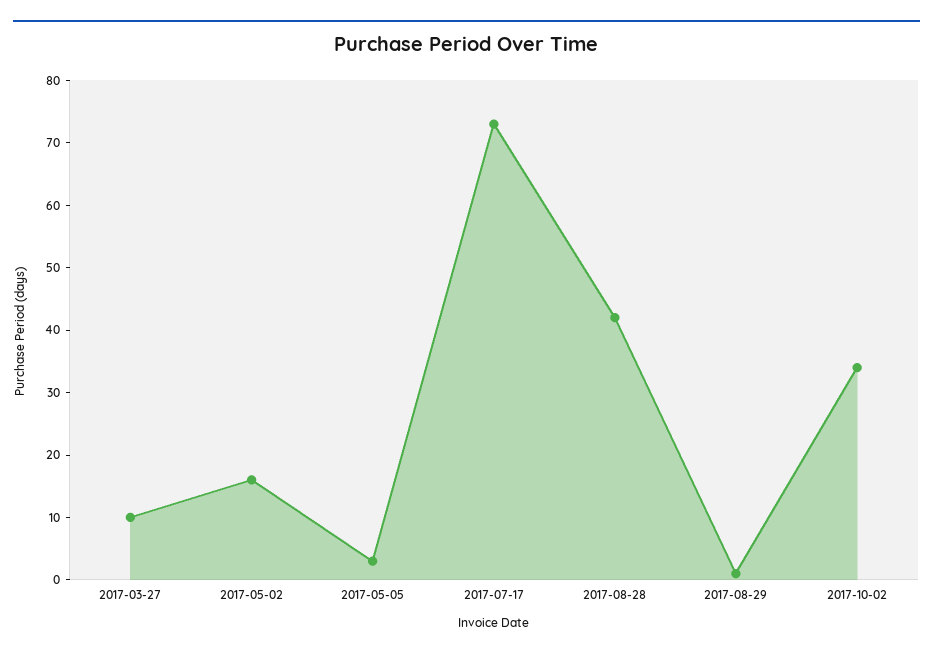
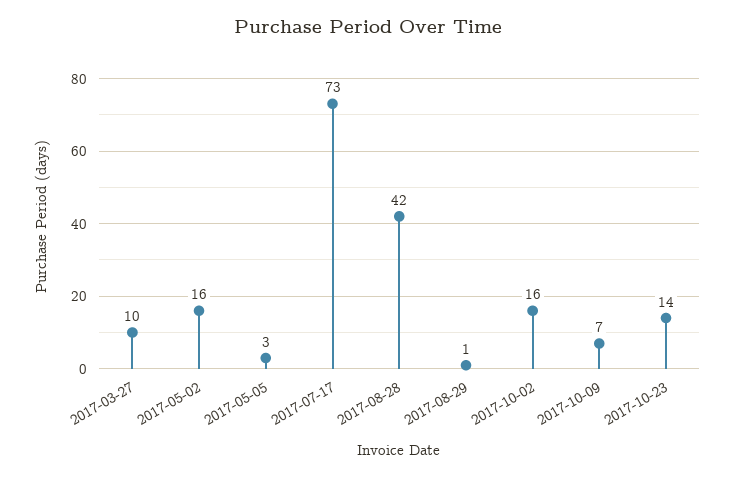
2017-10-02: 35 -> 16
2017-10-09: none -> 7
2017-10-23: none -> 14

